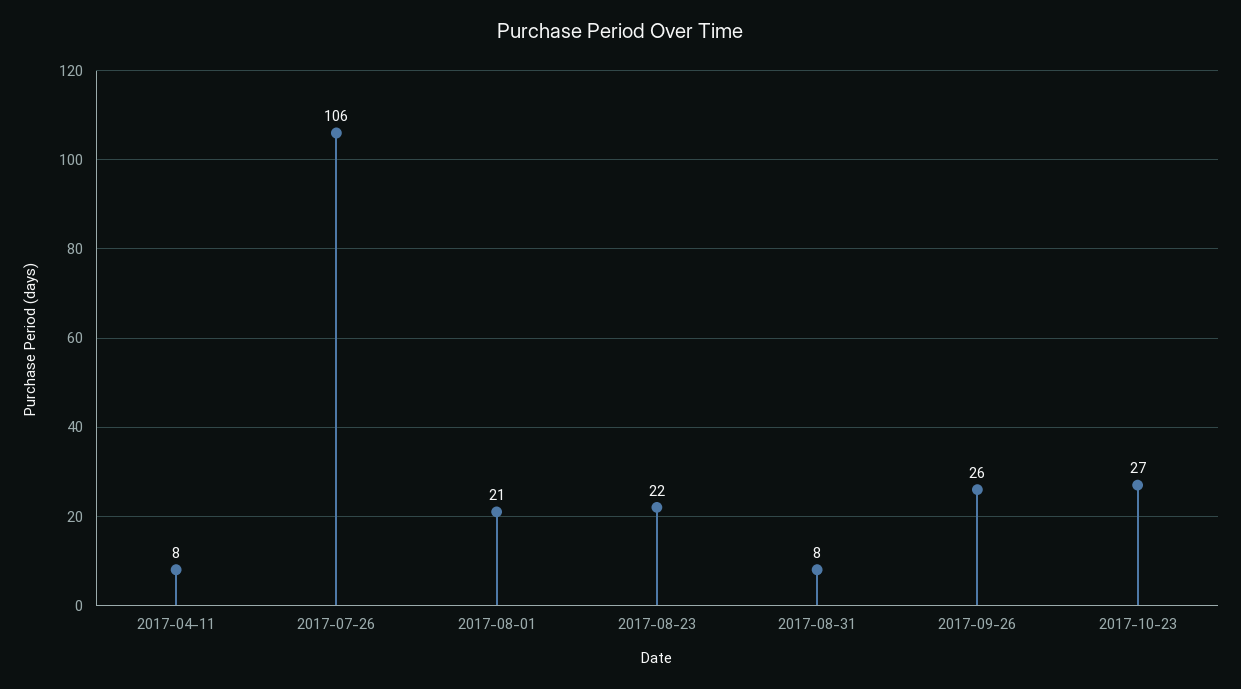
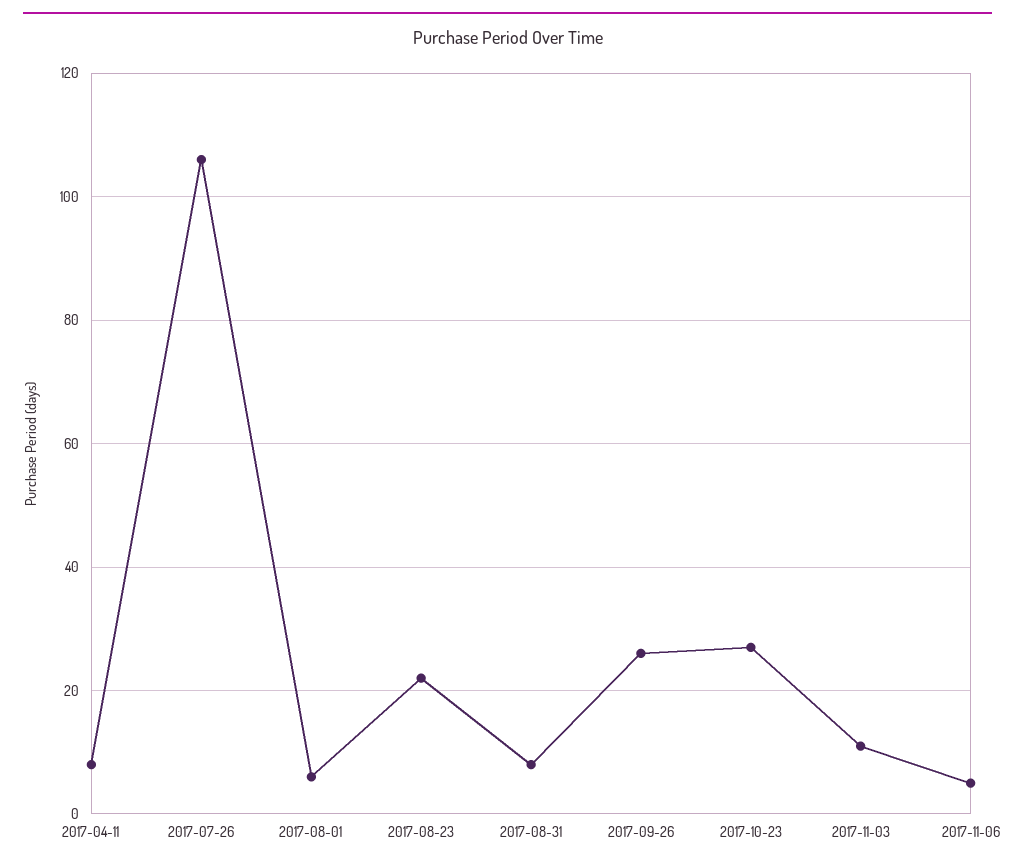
2017-08-01: 21 -> 5
2017-11-03: none -> 10
2017-11-06: none -> 5

